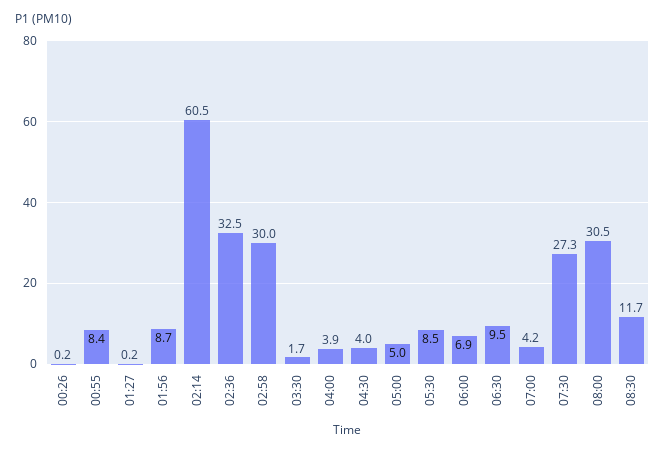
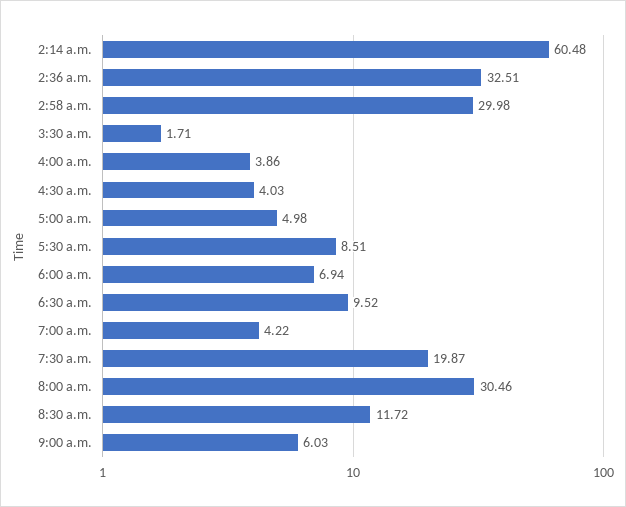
00:26: 0.2 -> none
00:55: 8.4 -> none
01:27: 0.2 -> none
01:56: 8.7 -> none
07:30: 27.3 -> 19.87
9:00 a.m.: none -> 6.03

